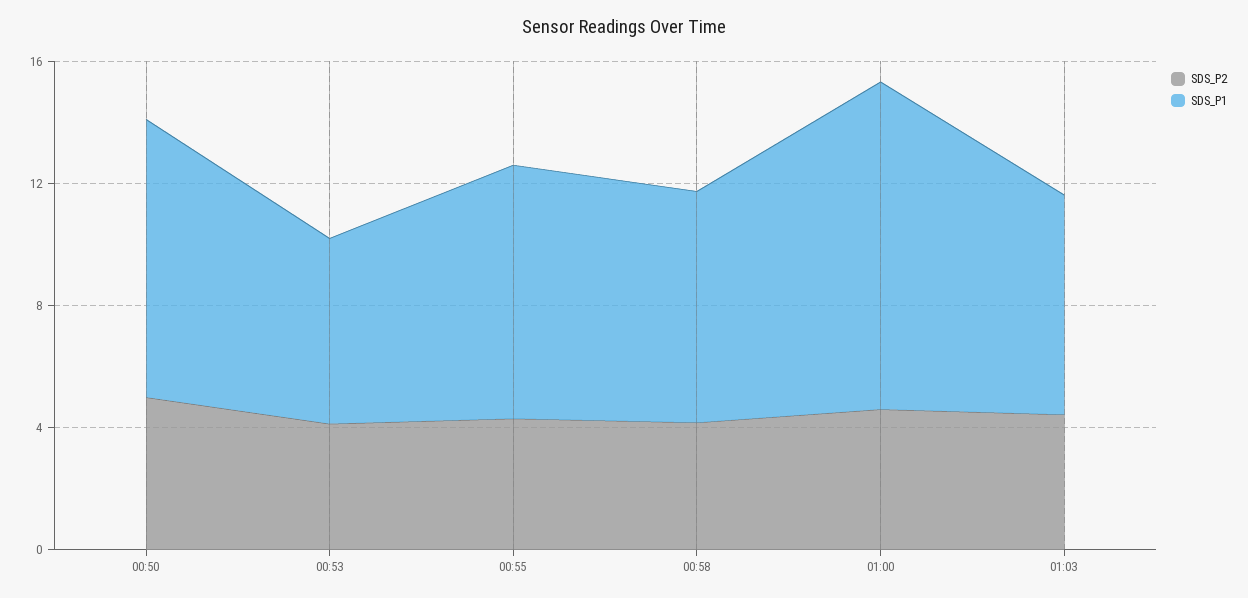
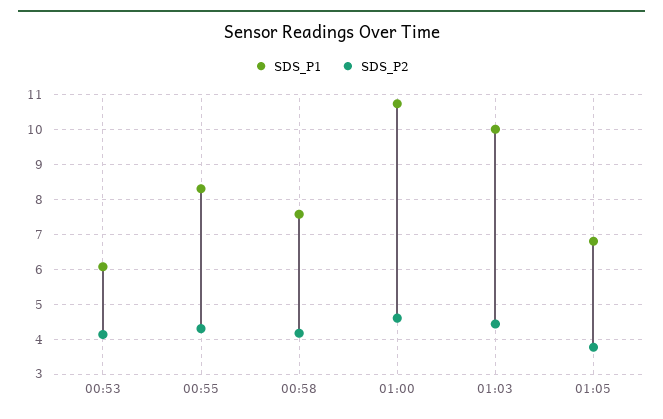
SDS_P2, 00:50: 5 -> none
SDS_P1, 00:50: 9 -> none
SDS_P1, 01:03: 7 -> 10
SDS_P1, 01:05: none -> 6.8
SDS_P2, 01:05: none -> 3.8

